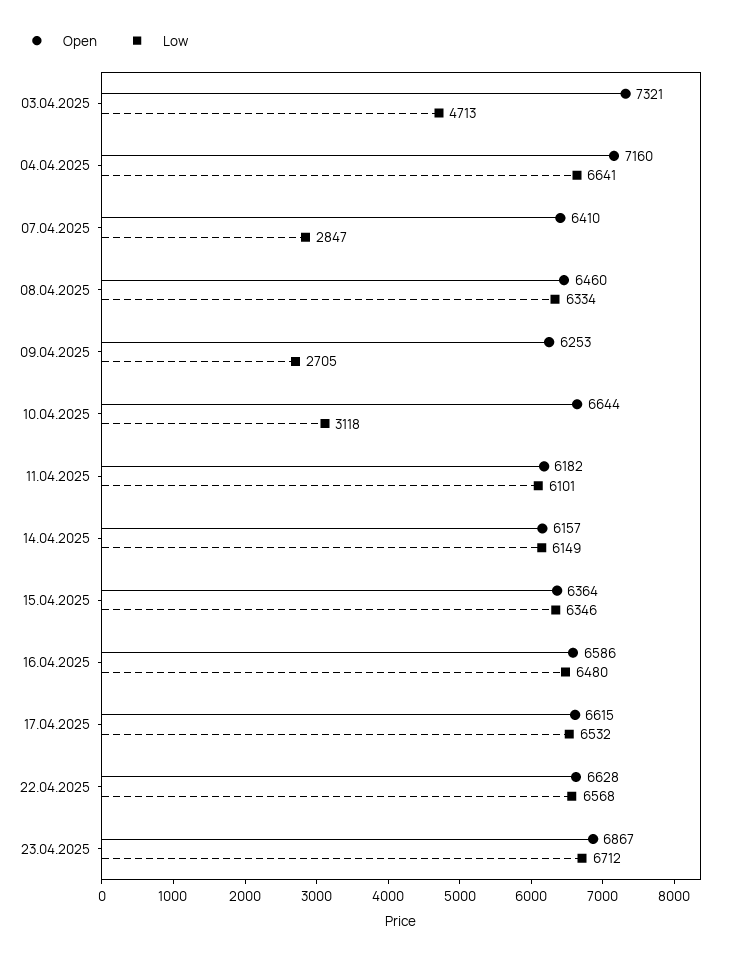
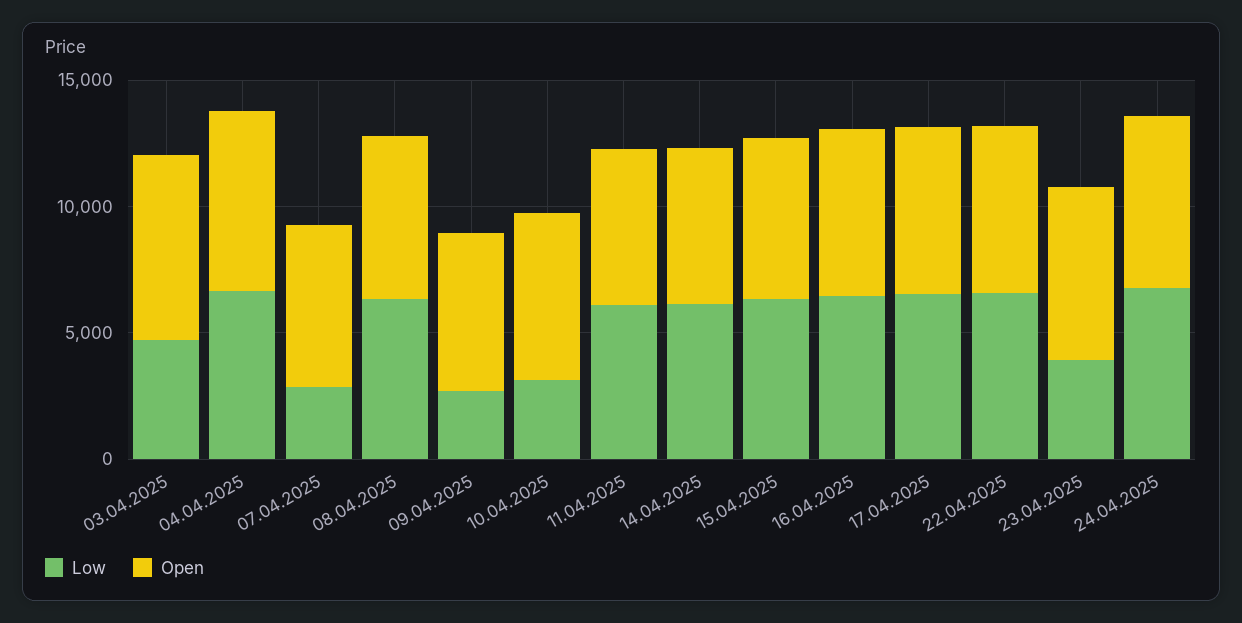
Low, 23.04.2025: 6712 -> 4000
Low, 24.04.2025: none -> 7000
Open, 24.04.2025: none -> 7000

